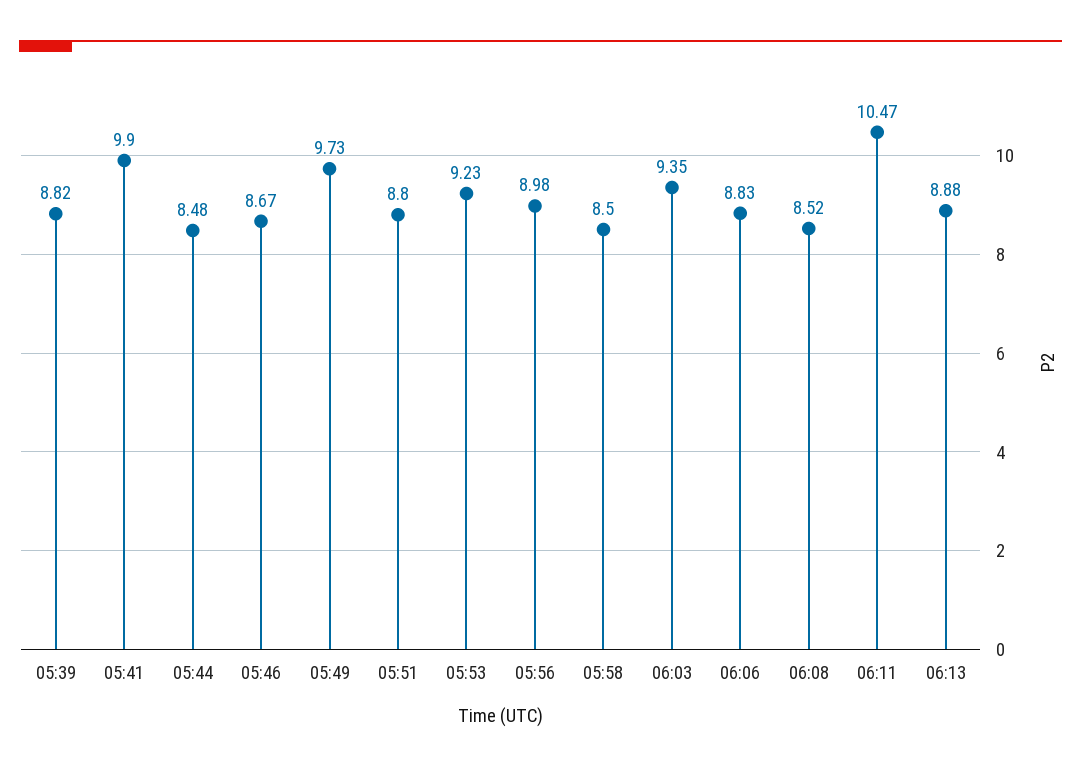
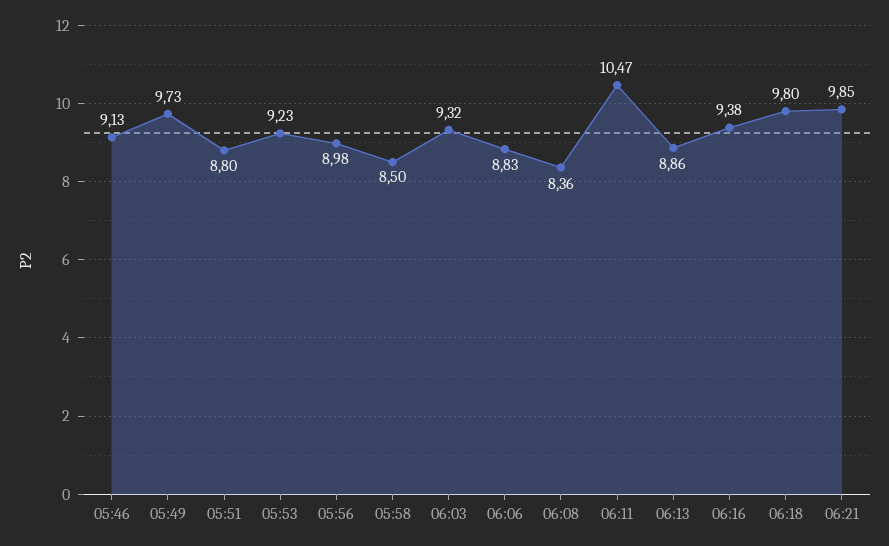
05:39: 8.82 -> none
05:41: 9.9 -> none
05:44: 8.48 -> none
05:46: 8.67 -> 9.13
06:03: 9.35 -> 9.32
06:08: 8.52 -> 8.36
06:13: 8.88 -> 8.86
06:16: none -> 9.38
06:18: none -> 9.8
06:21: none -> 9.85

